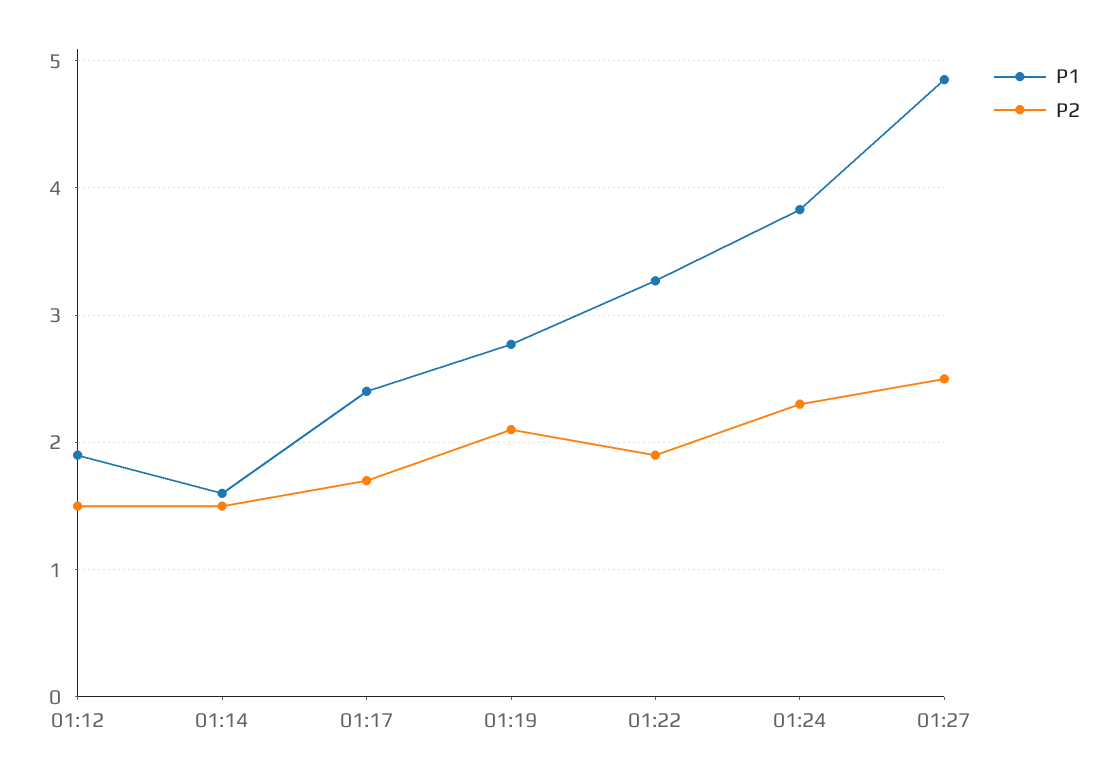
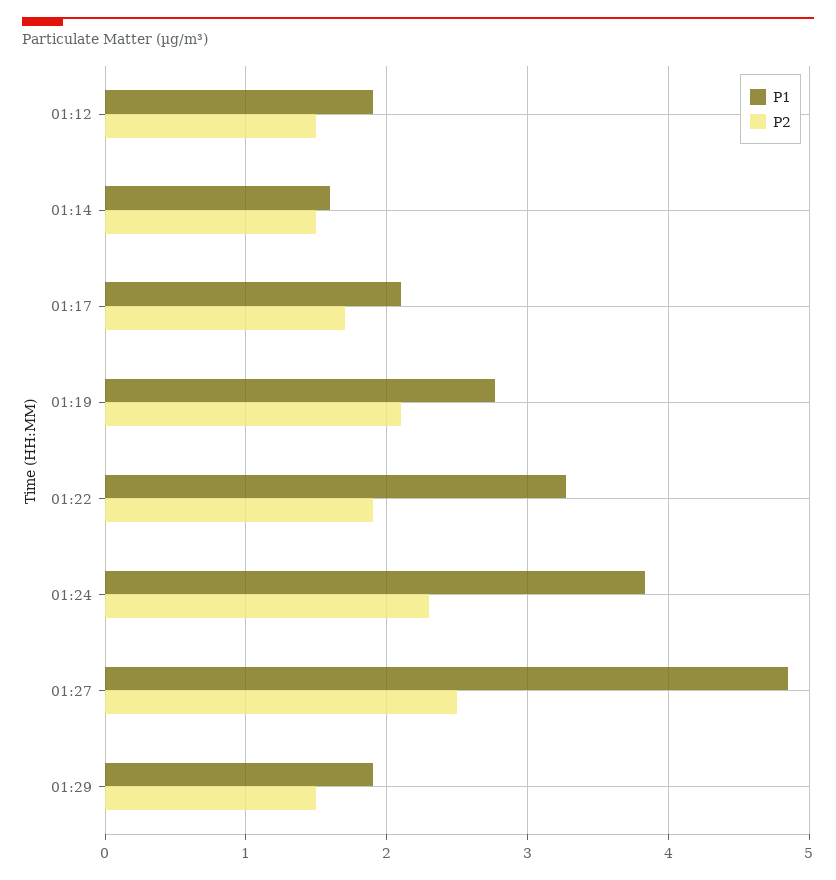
P1, 01:17: 2.4 -> 2.1
P1, 01:29: none -> 1.9
P2, 01:29: none -> 1.5

